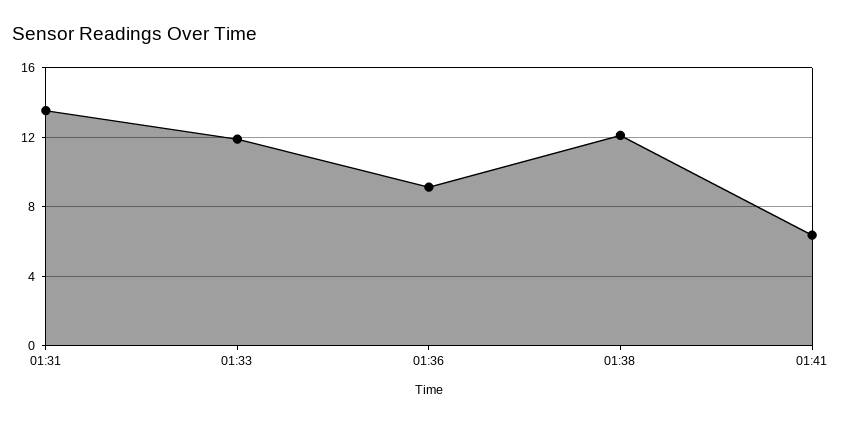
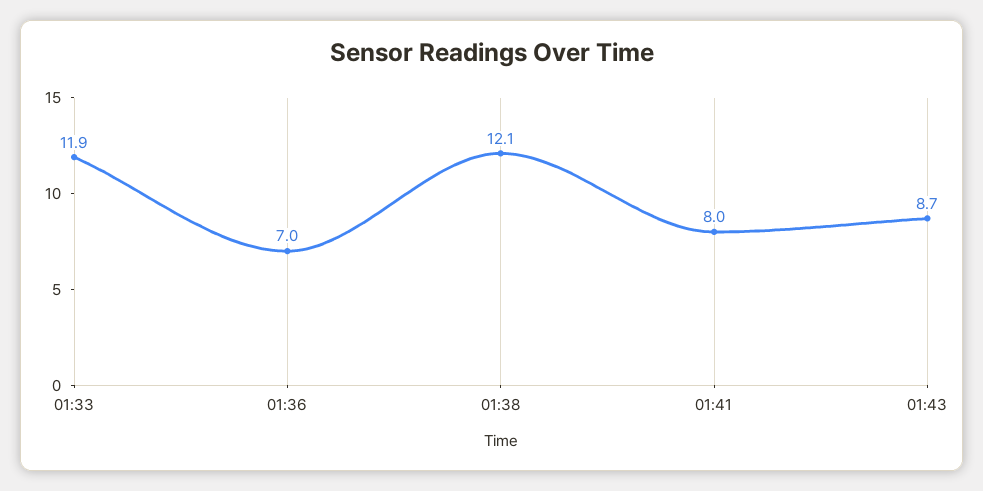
01:31: 13.5 -> none
01:36: 9 -> 7
01:41: 6.5 -> 8
01:43: none -> 8.7

